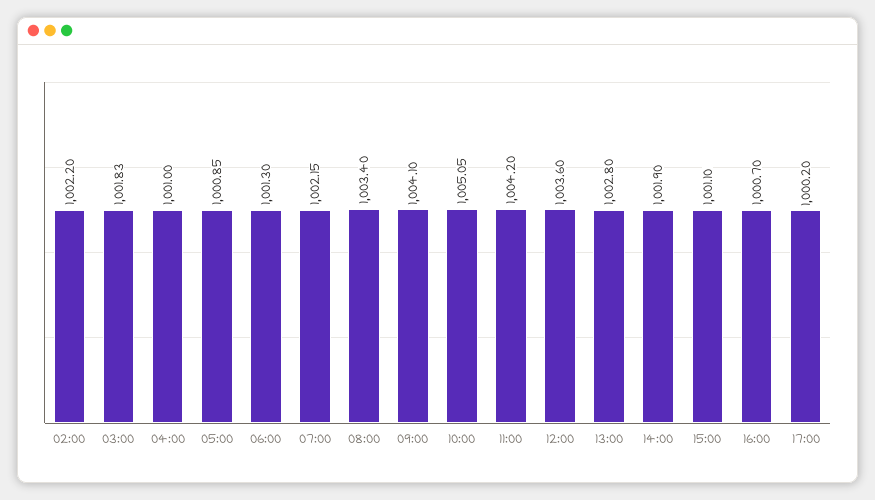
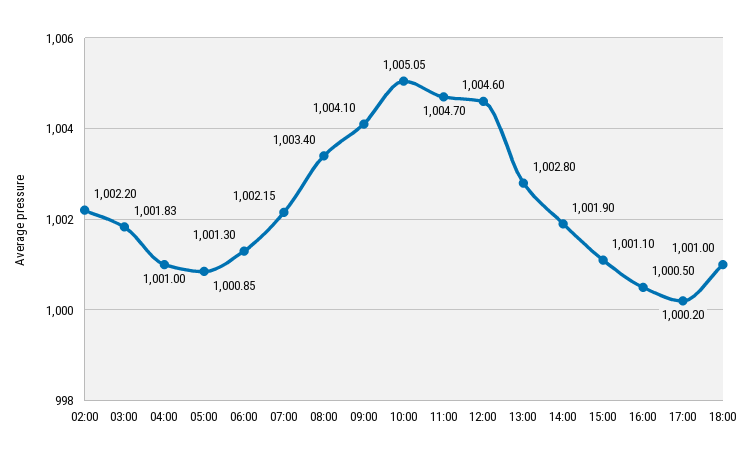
11:00: 1004.2 -> 1004.7
12:00: 1003.6 -> 1004.6
16:00: 1000.7 -> 1000.5
18:00: none -> 1001

